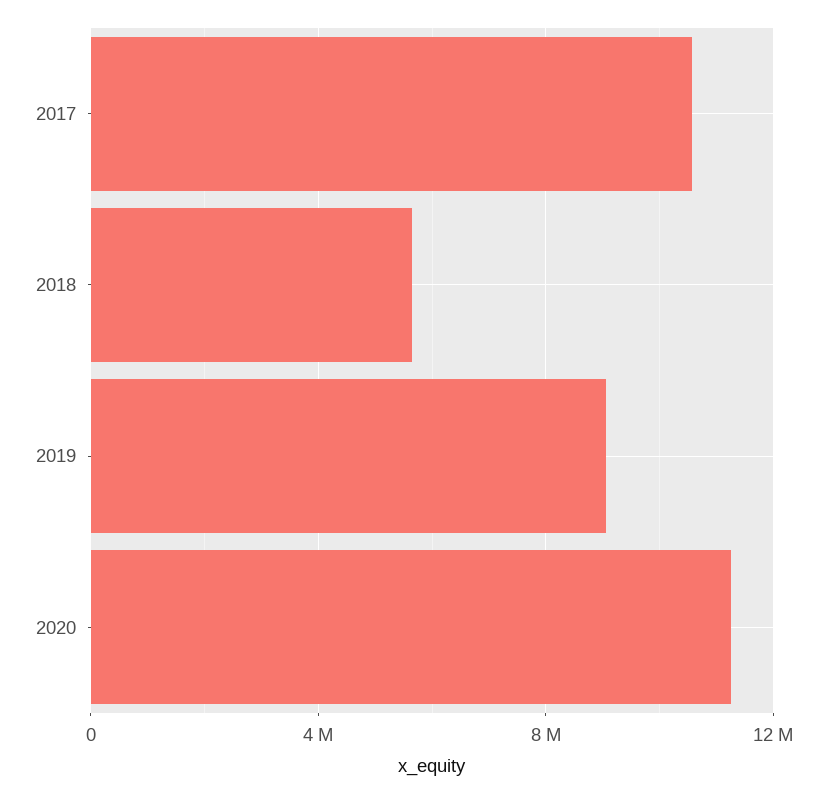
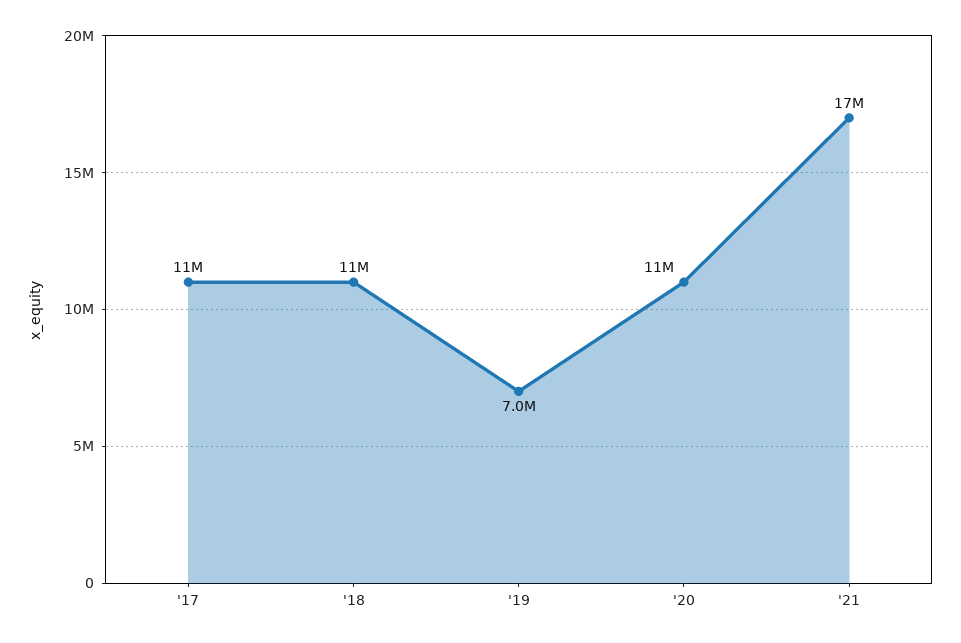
2018: 5500000 -> 11000000
2019: 9000000 -> 7000000
'21: none -> 17000000

